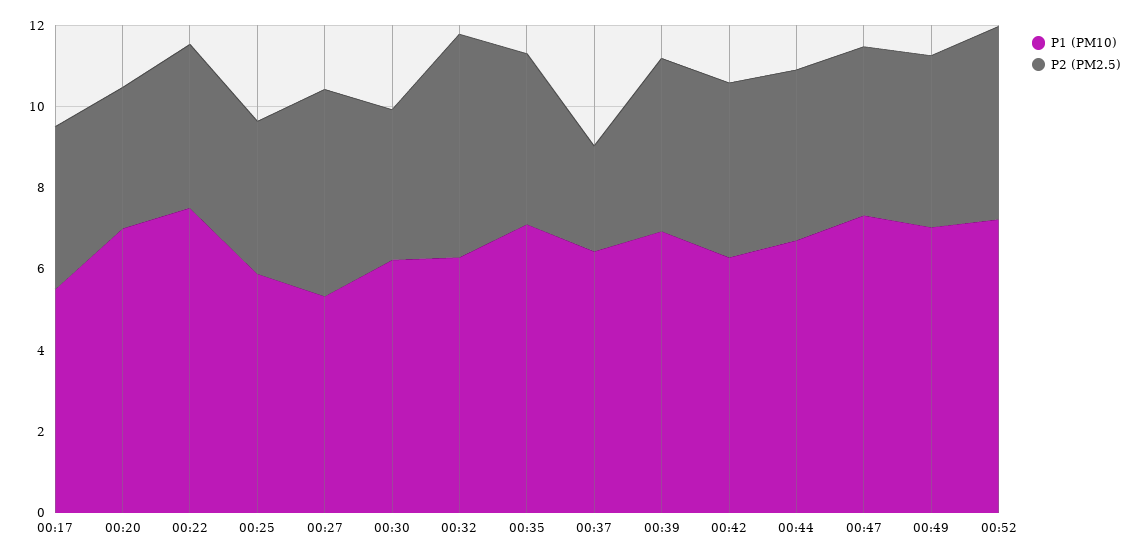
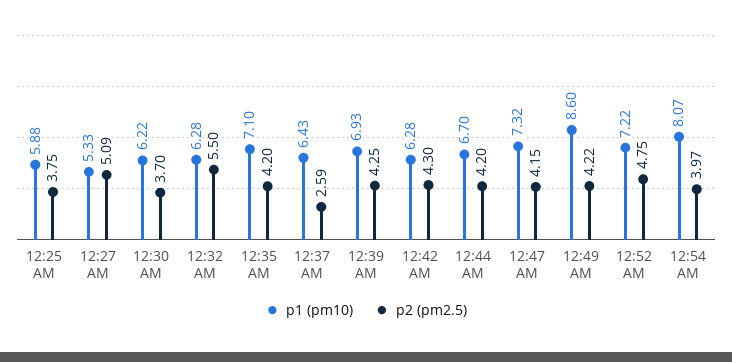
P1 (PM10), 00:17: 5.5 -> none
P2 (PM2.5), 00:17: 4 -> none
P1 (PM10), 00:20: 7 -> none
P2 (PM2.5), 00:20: 3.5 -> none
P1 (PM10), 00:22: 7.5 -> none
P2 (PM2.5), 00:22: 4 -> none
P1 (PM10), 00:49: 7 -> 8.6
P1 (PM10), 12:54 AM: none -> 8.07
P2 (PM2.5), 12:54 AM: none -> 3.97

